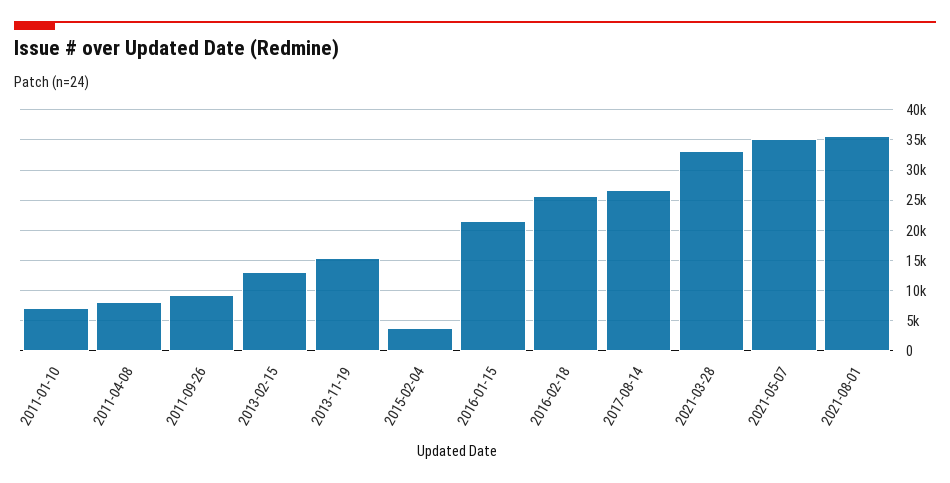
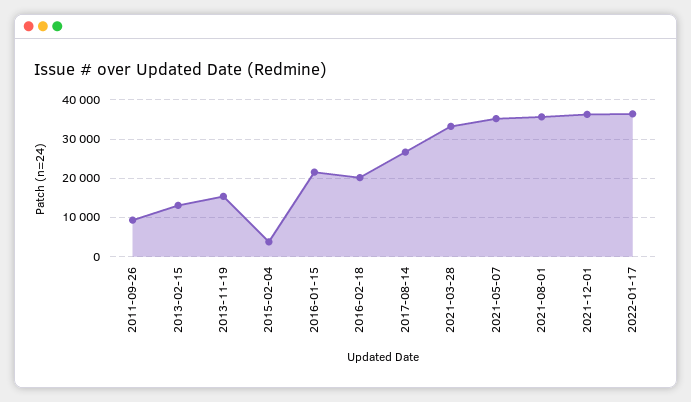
2011-01-10: 7000 -> none
2011-04-08: 8000 -> none
2016-02-18: 26000 -> 20000
2021-12-01: none -> 36000
2022-01-17: none -> 36000

